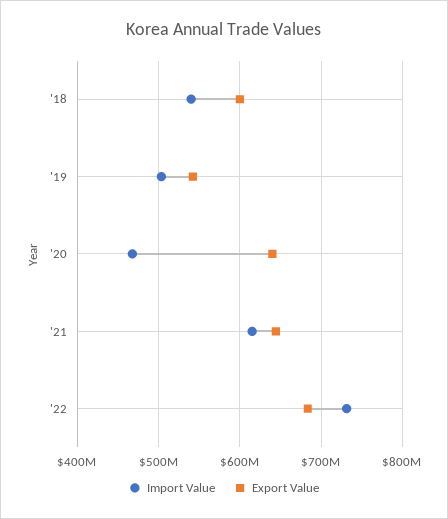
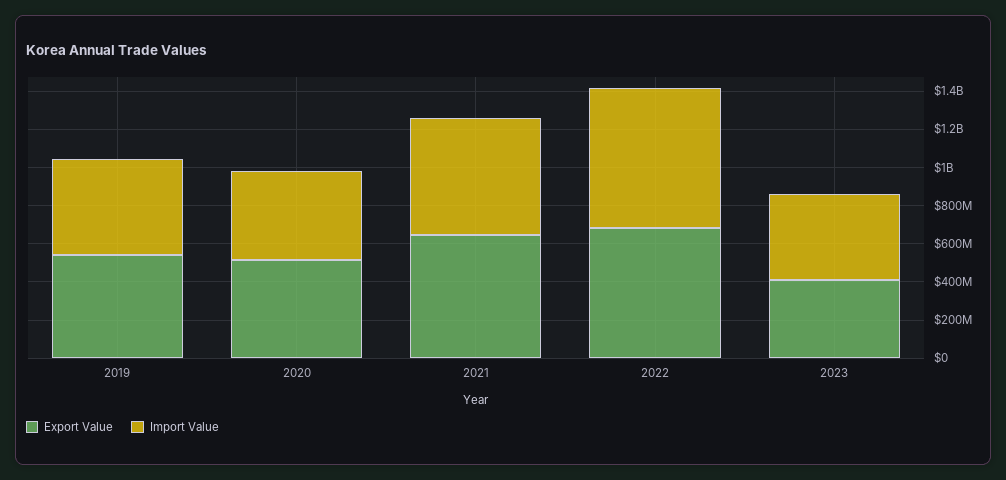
Import Value, '18: 540000000 -> none
Export Value, '18: 600000000 -> none
Export Value, '20: 640000000 -> 500000000
Export Value, 2023: none -> 400000000
Import Value, 2023: none -> 450000000

